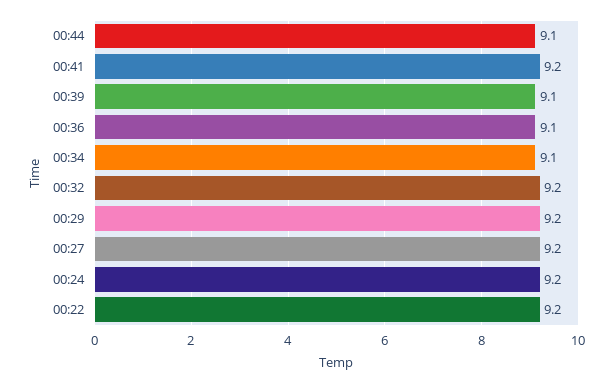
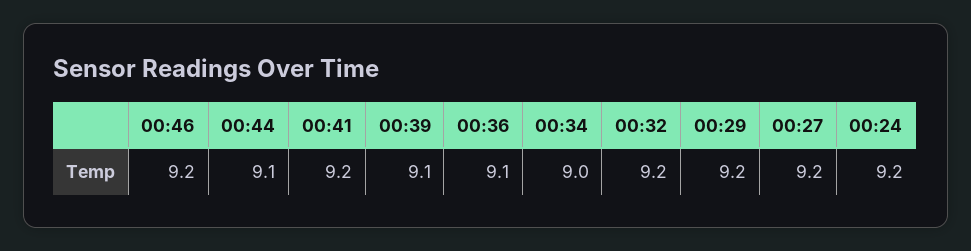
00:34: 9.1 -> 9
00:22: 9.2 -> none
00:46: none -> 9.2

